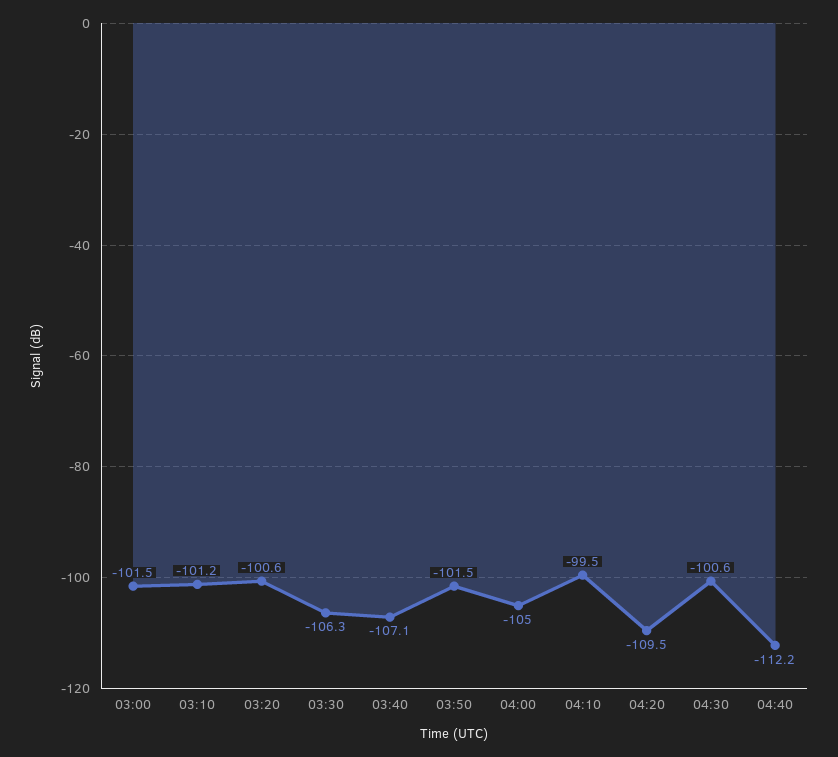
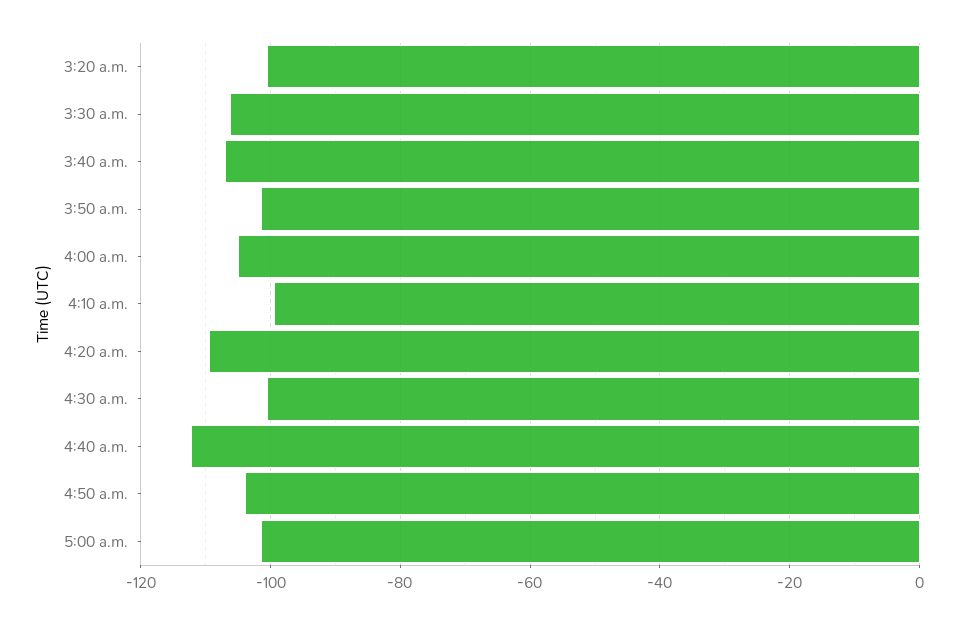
03:00: -101.5 -> none
03:10: -101.2 -> none
4:50 a.m.: none -> -104
5:00 a.m.: none -> -102

